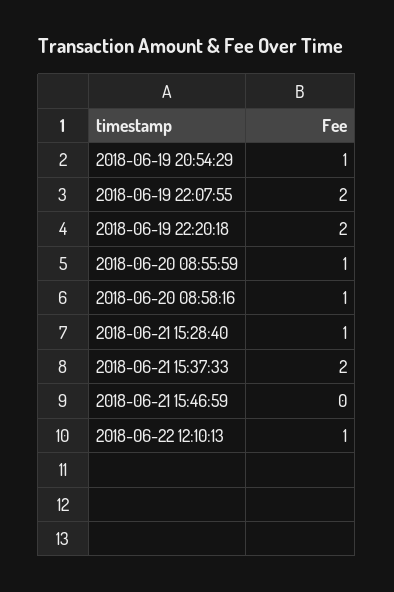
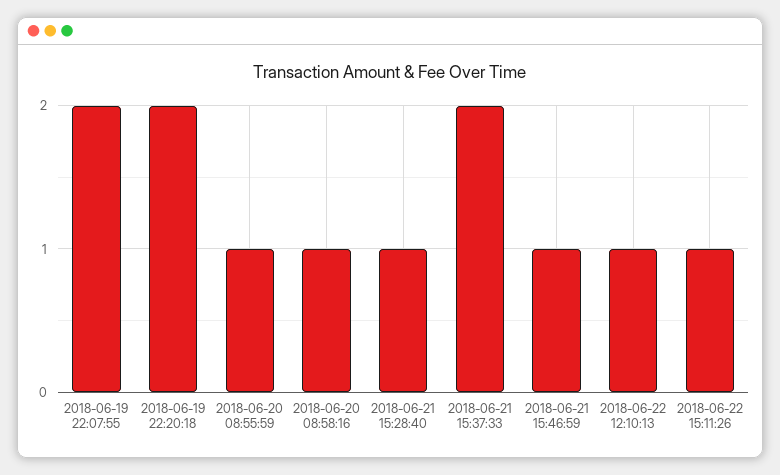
2018-06-19 20:54:29: 1 -> none
2018-06-21 15:46:59: 0 -> 1
2018-06-22 15:11:26: none -> 1

